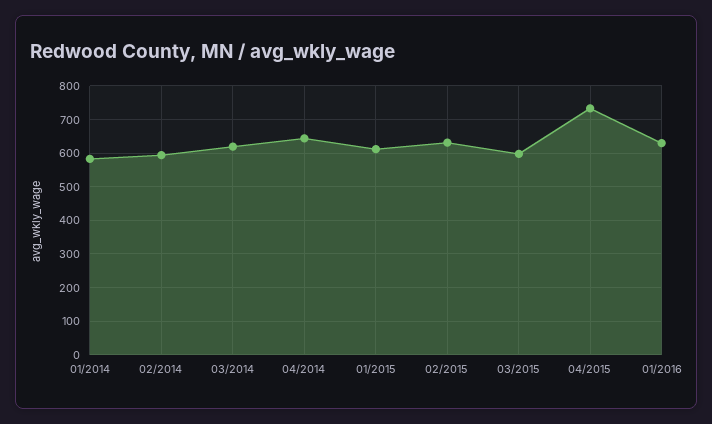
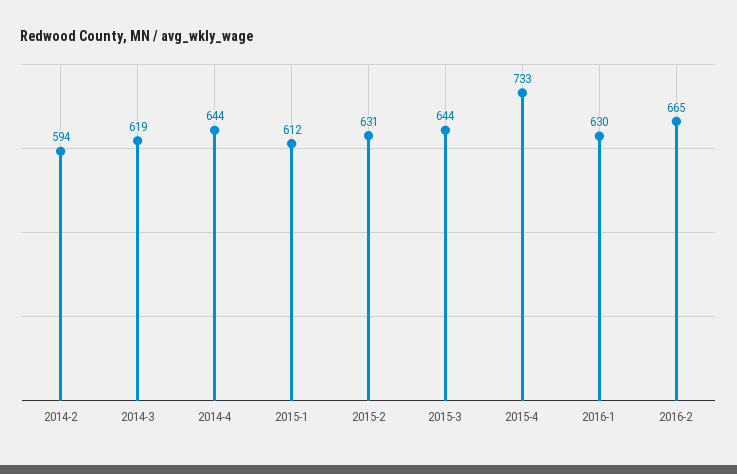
01/2014: 580 -> none
03/2015: 600 -> 644
2016-2: none -> 665

